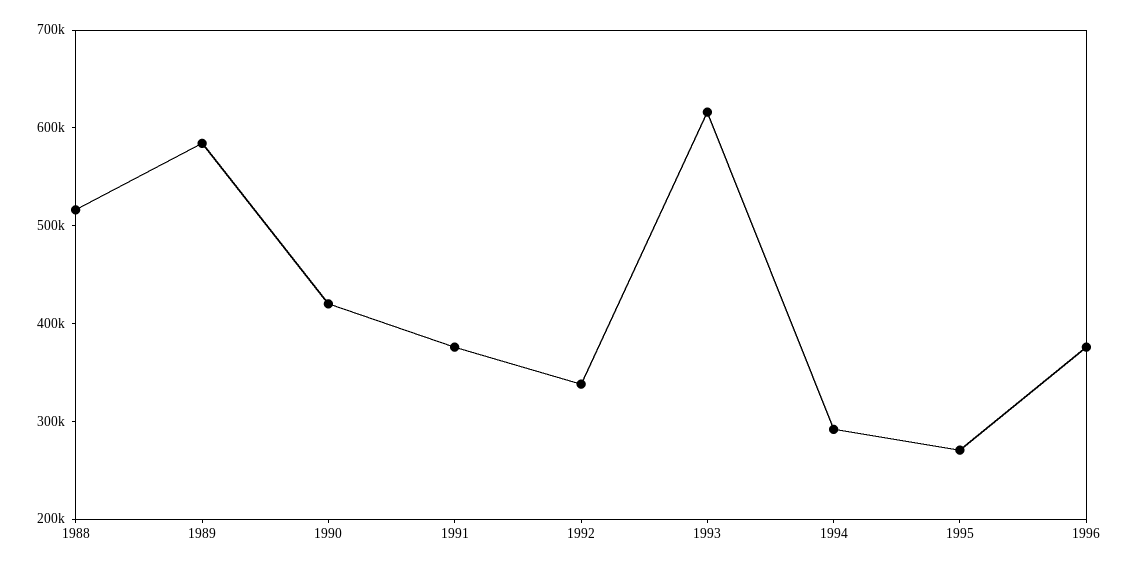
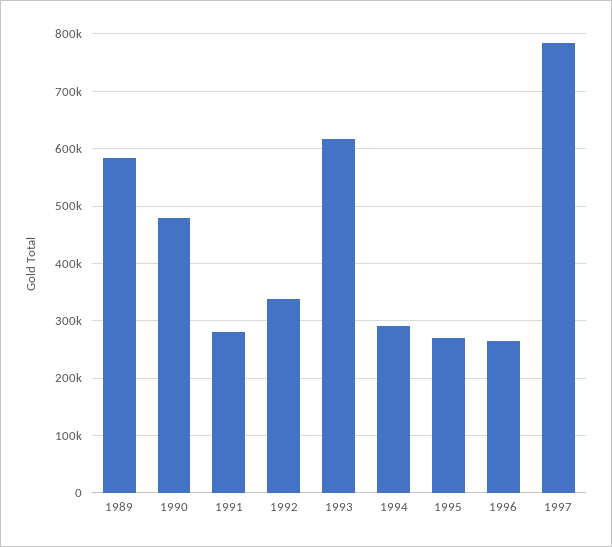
1988: 520000 -> none
1990: 420000 -> 480000
1991: 380000 -> 280000
1996: 380000 -> 260000
1997: none -> 780000

